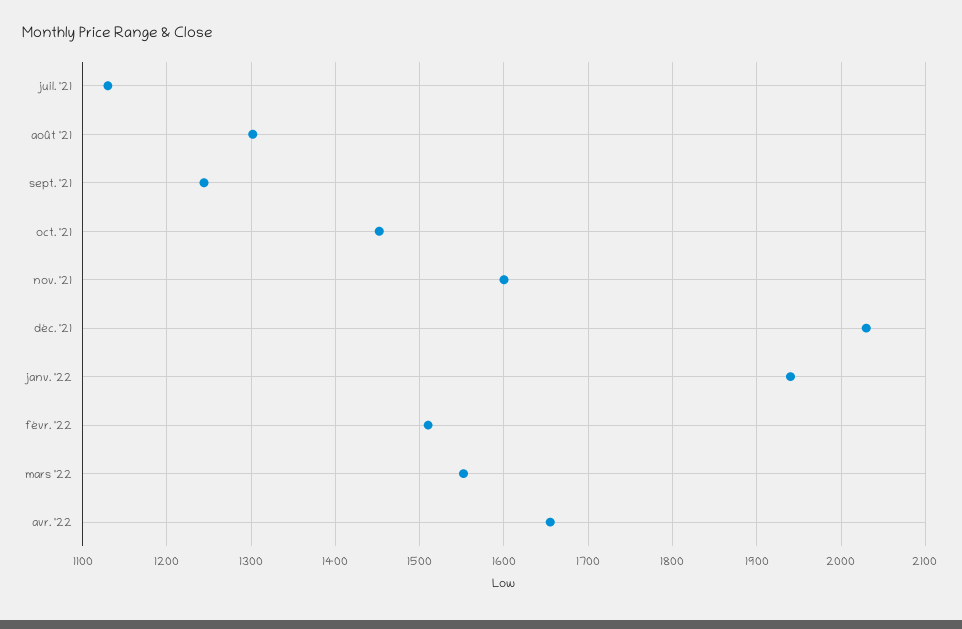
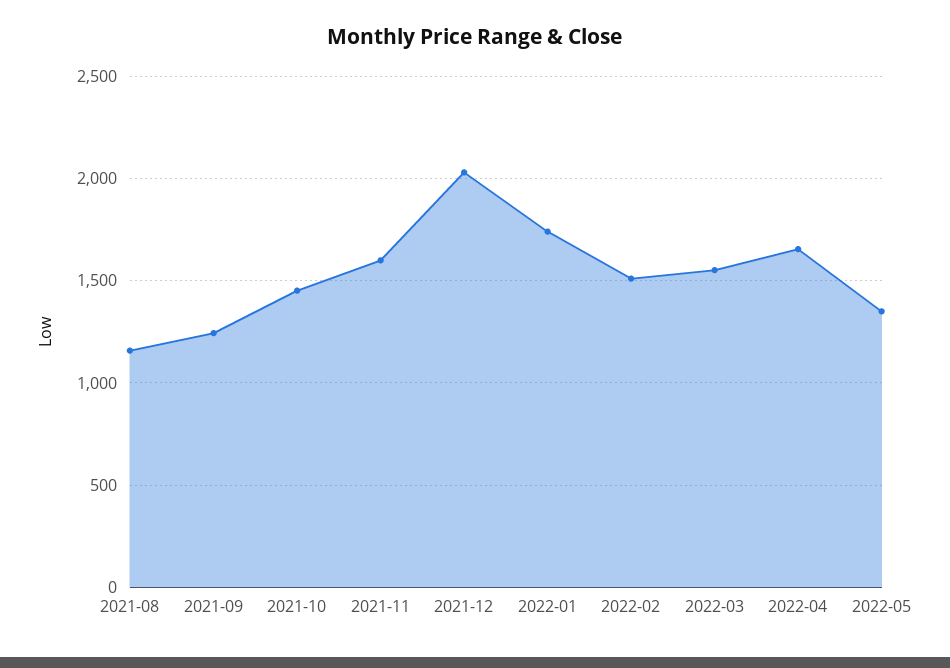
juil. '21: 1130 -> none
août '21: 1300 -> 1150
janv. '22: 1940 -> 1750
2022-05: none -> 1350

